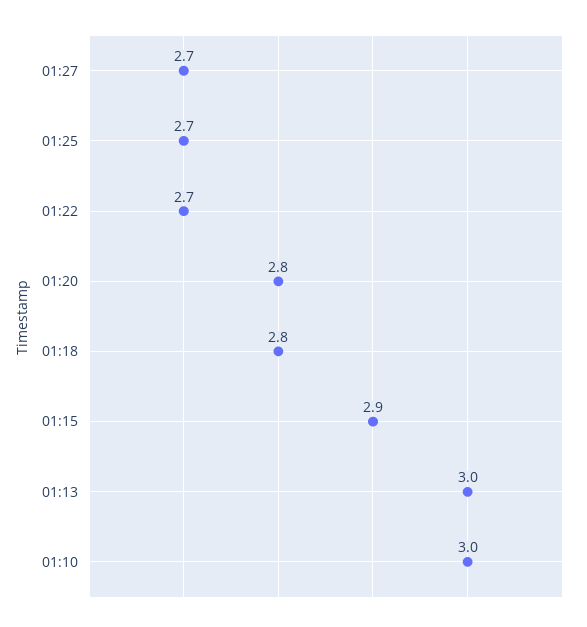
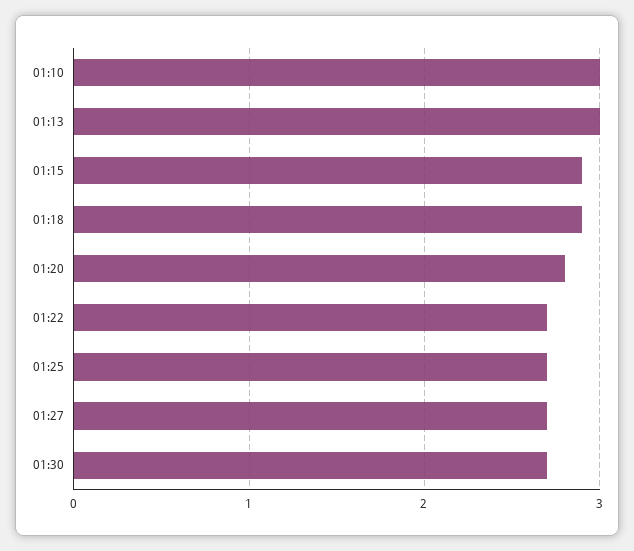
01:18: 2.8 -> 2.9
01:30: none -> 2.7

